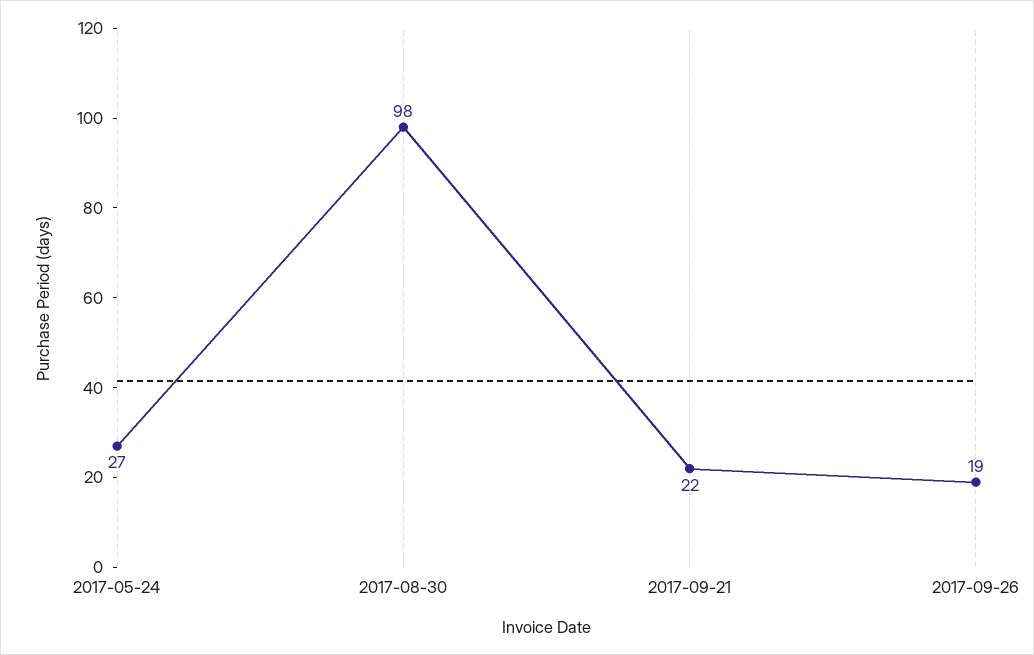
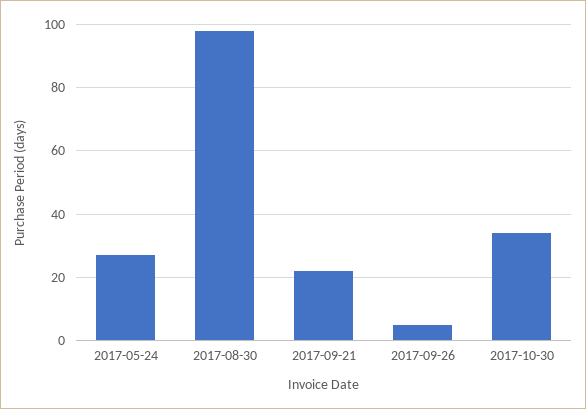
2017-09-26: 19 -> 5
2017-10-30: none -> 35

